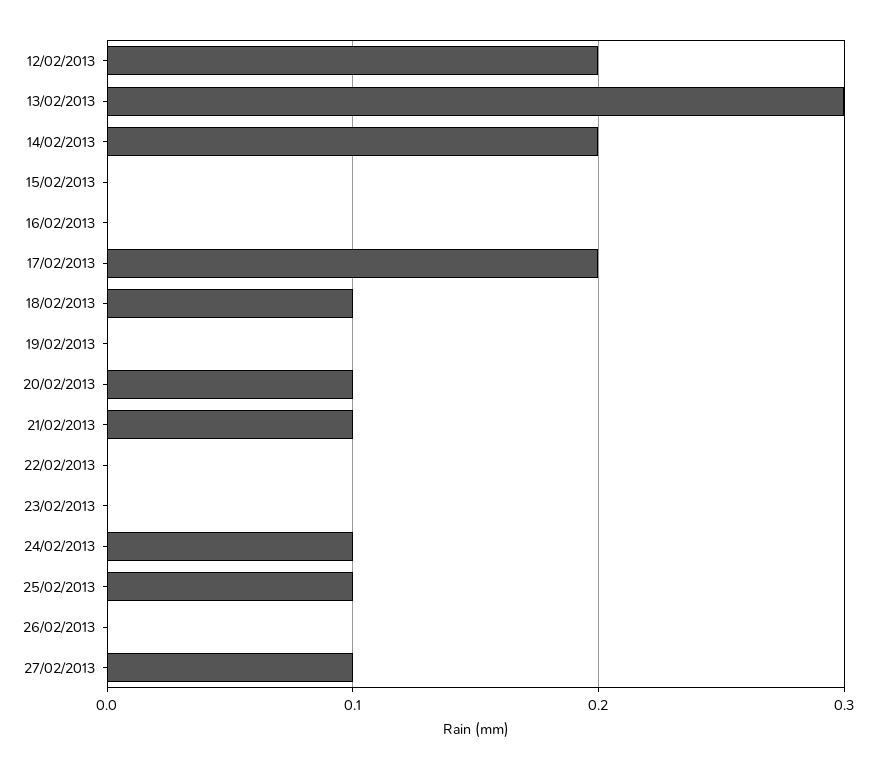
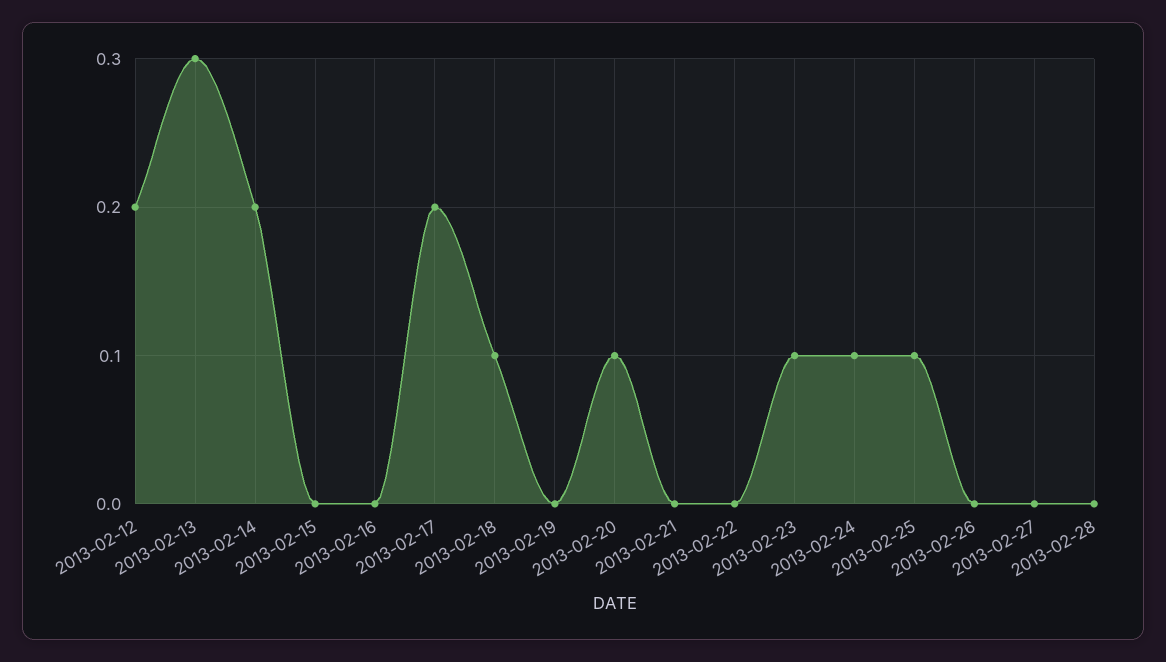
21/02/2013: 0.1 -> 0
23/02/2013: 0 -> 0.1
27/02/2013: 0.1 -> 0
2013-02-28: none -> 0

